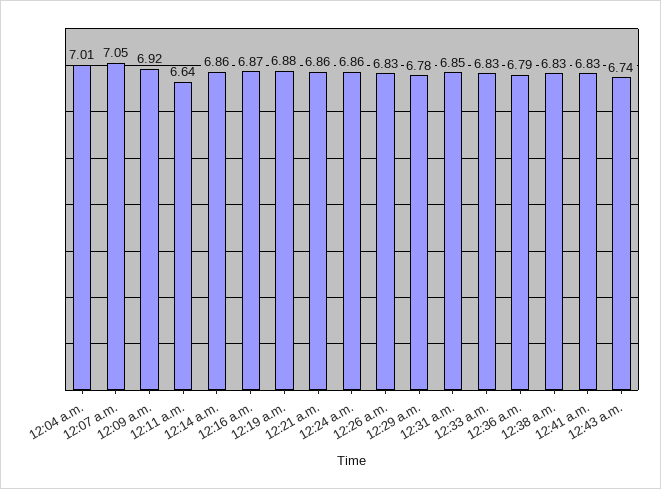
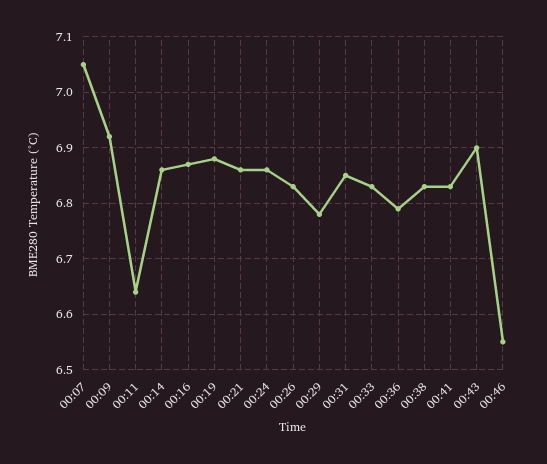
12:04 a.m.: 7.01 -> none
12:43 a.m.: 6.74 -> 6.9
00:46: none -> 6.55

